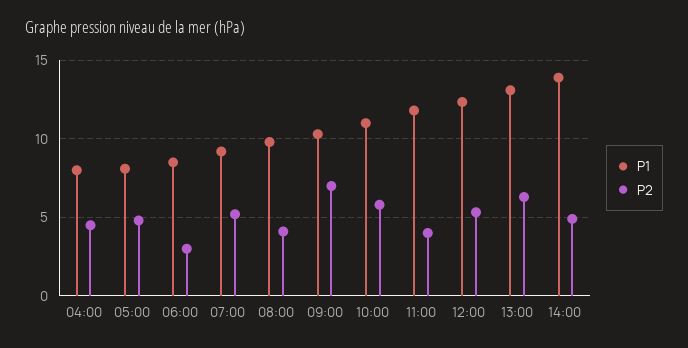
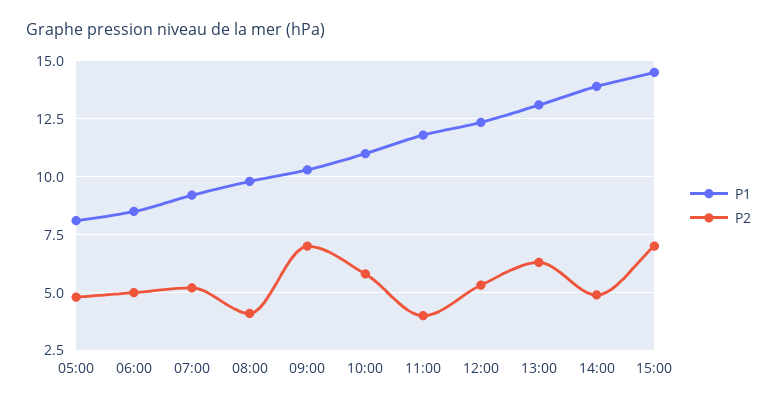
P1, 04:00: 8 -> none
P2, 04:00: 4.5 -> none
P2, 06:00: 3 -> 5
P1, 15:00: none -> 14.5
P2, 15:00: none -> 7

